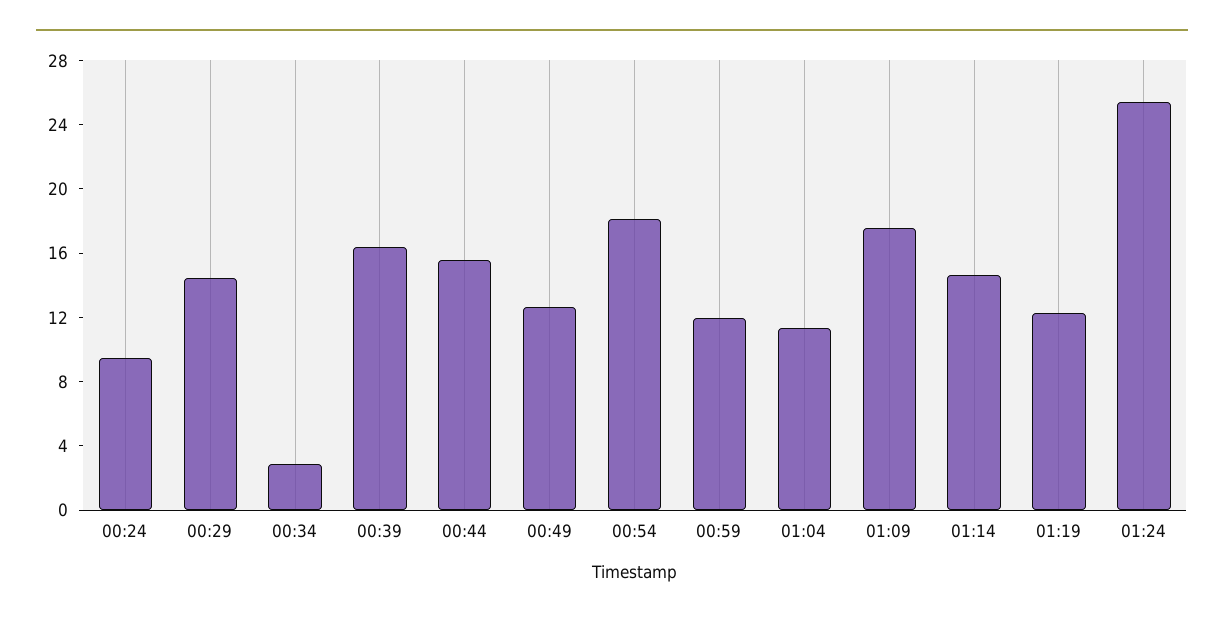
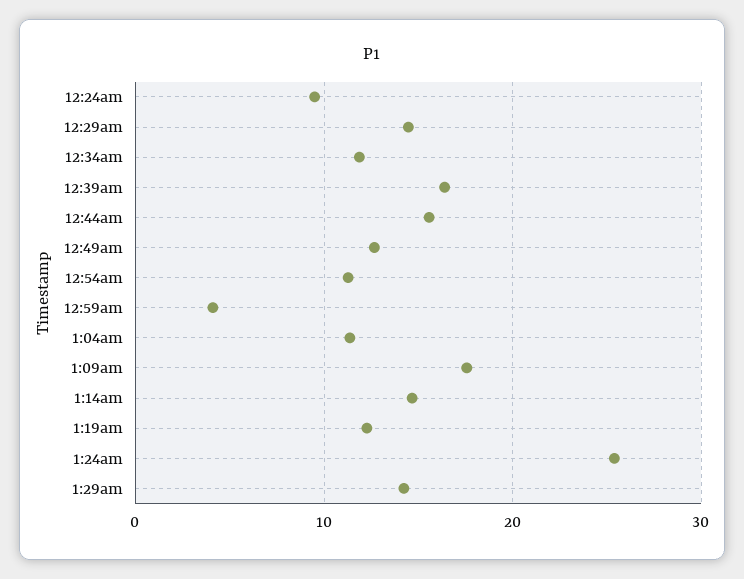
00:34: 3 -> 12
00:54: 18 -> 11
00:59: 12 -> 4
1:29am: none -> 14

